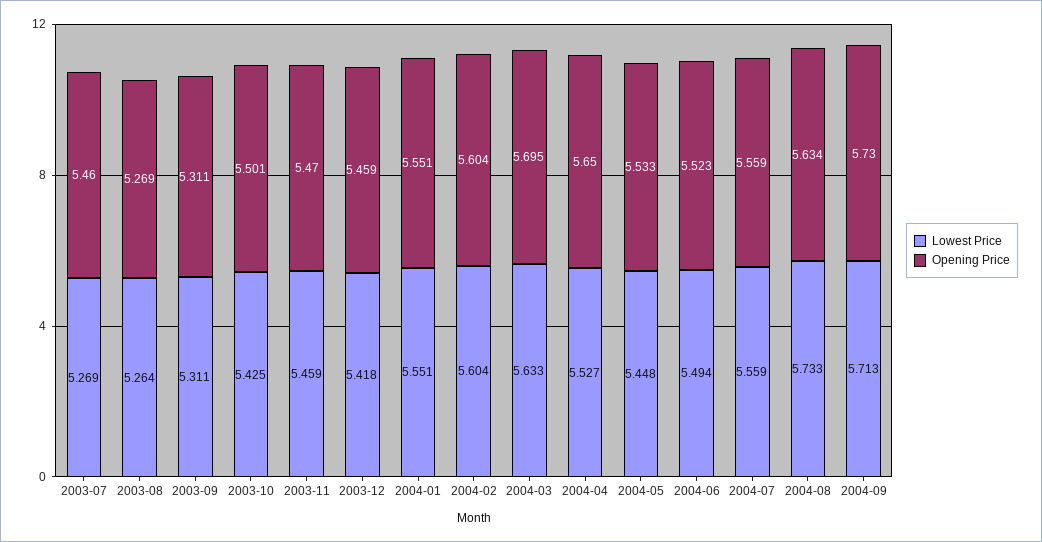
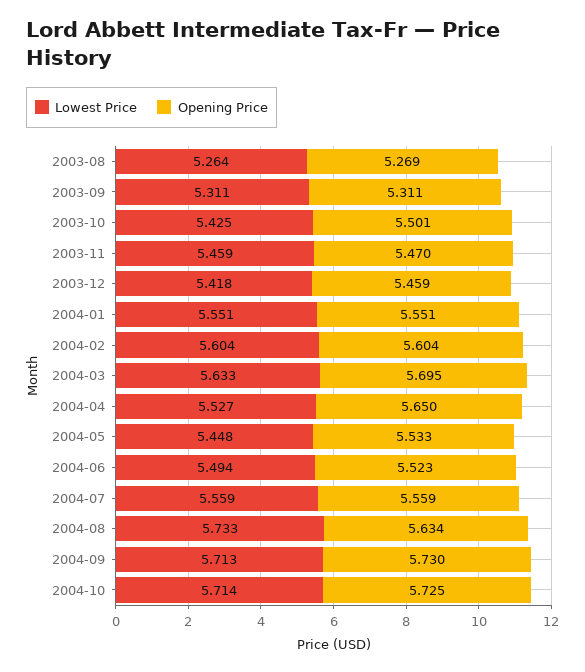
Lowest Price, 2003-07: 5.269 -> none
Opening Price, 2003-07: 5.46 -> none
Lowest Price, 2004-10: none -> 5.714
Opening Price, 2004-10: none -> 5.725

